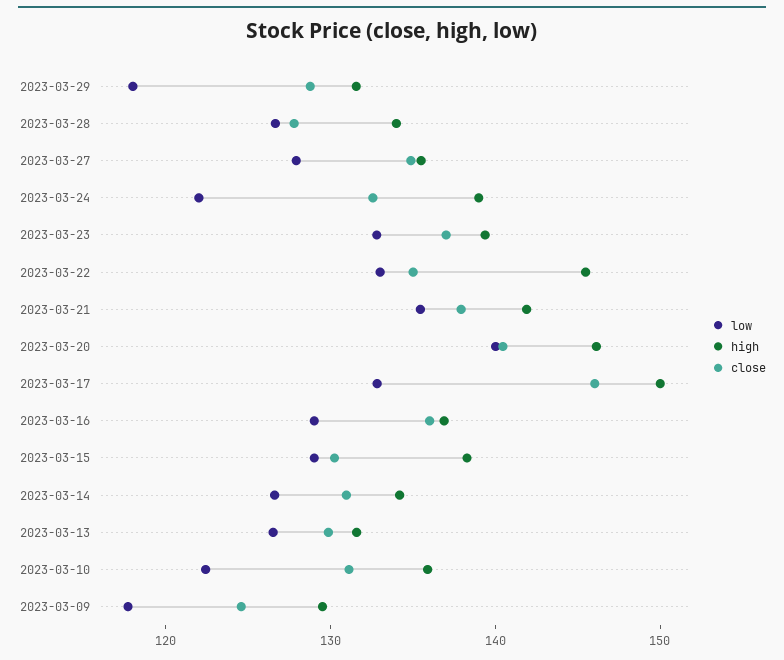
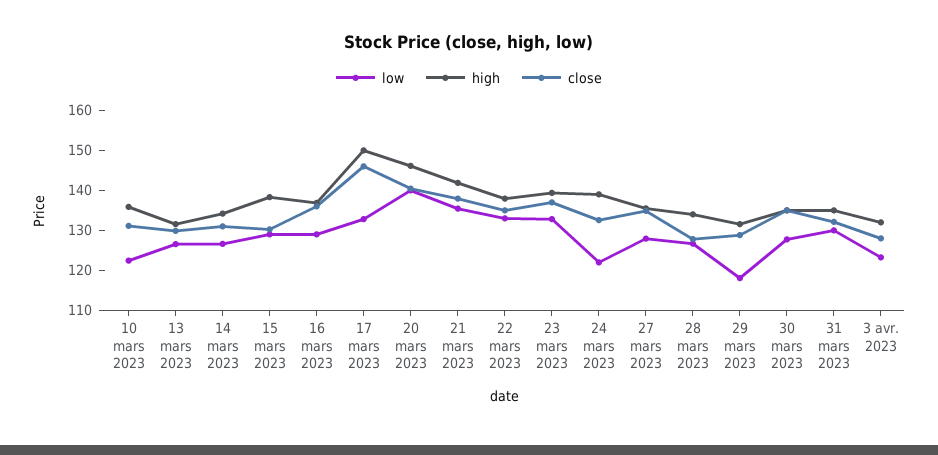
high, 2023-03-22: 146 -> 137.5
low, 2023-03-09: 118 -> none
high, 2023-03-09: 130 -> none
close, 2023-03-09: 124 -> none
low, 30 mars 2023: none -> 127.5
high, 30 mars 2023: none -> 135
close, 30 mars 2023: none -> 135
low, 31 mars 2023: none -> 130
high, 31 mars 2023: none -> 135
close, 31 mars 2023: none -> 132.5
low, 3 avr. 2023: none -> 122.5
high, 3 avr. 2023: none -> 132.5
close, 3 avr. 2023: none -> 127.5

